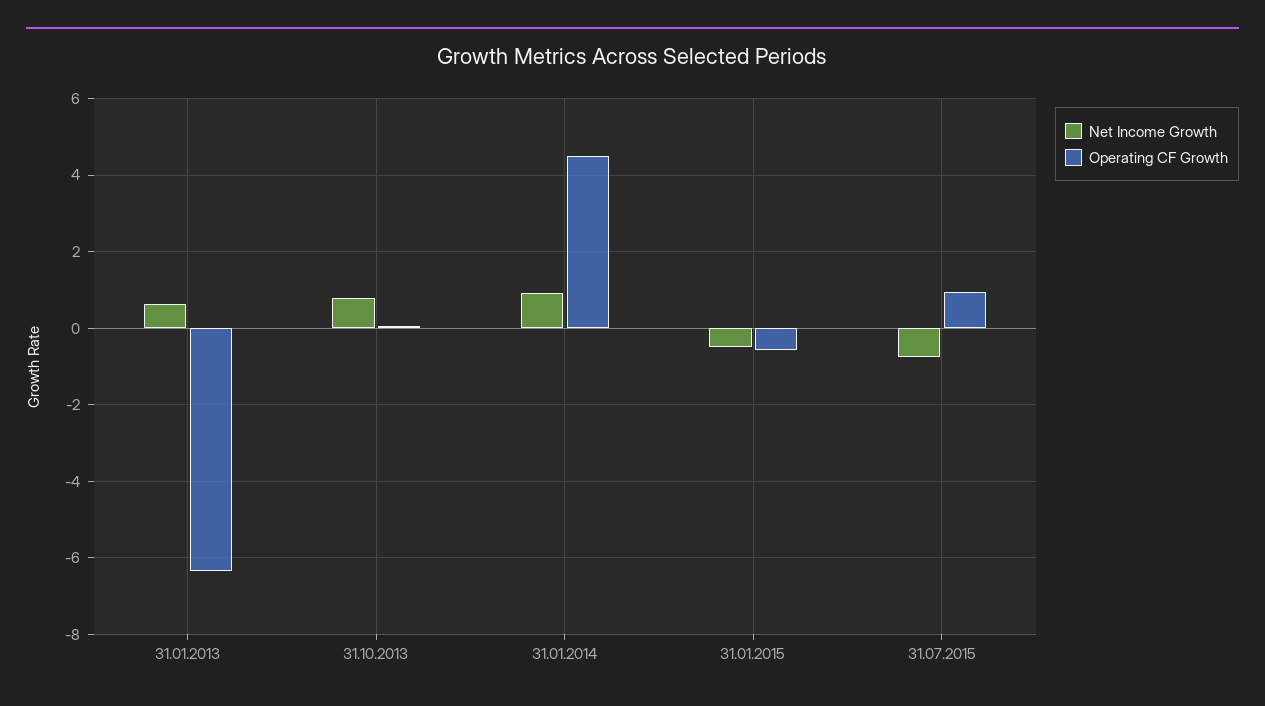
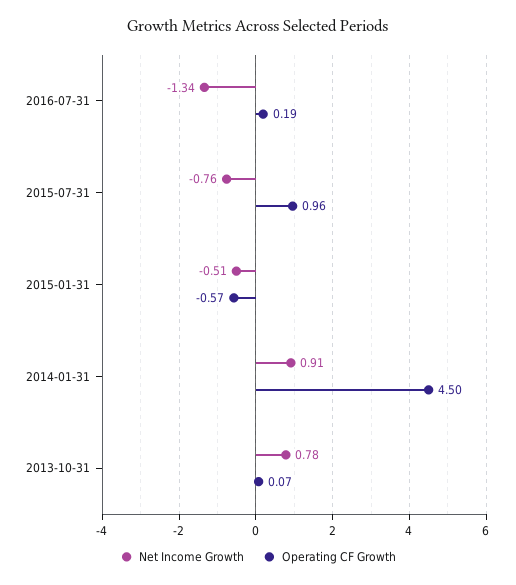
Net Income Growth, 31.01.2013: 0.6 -> none
Operating CF Growth, 31.01.2013: -6.4 -> none
Net Income Growth, 2016-07-31: none -> -1.34
Operating CF Growth, 2016-07-31: none -> 0.19

